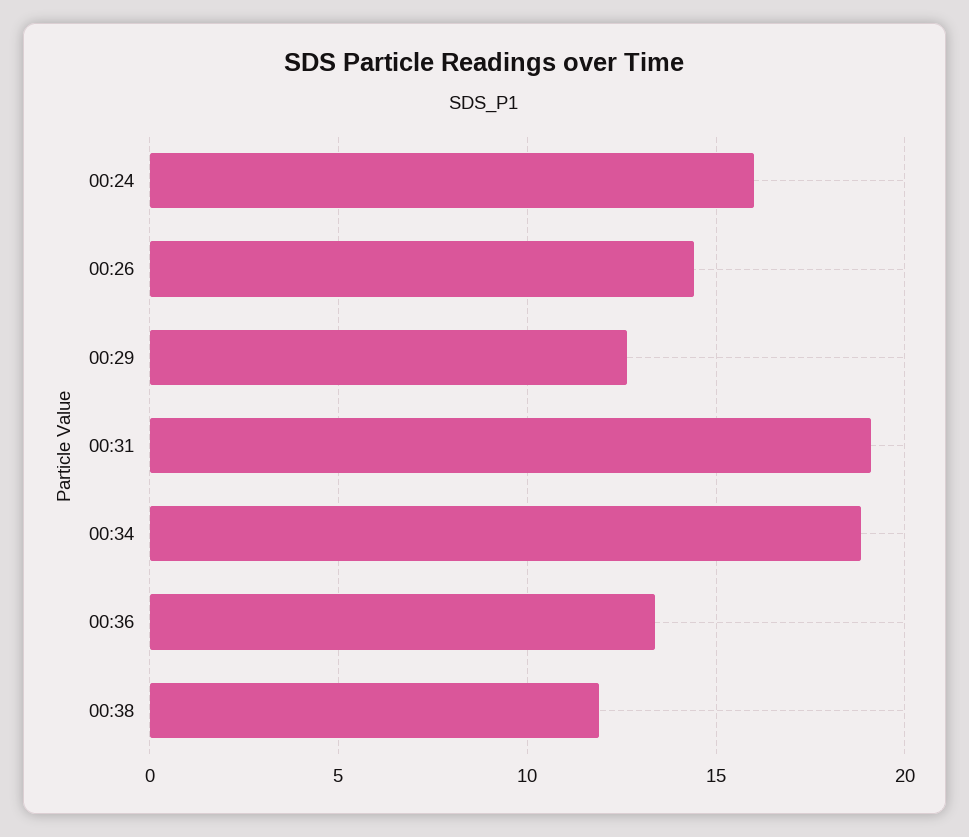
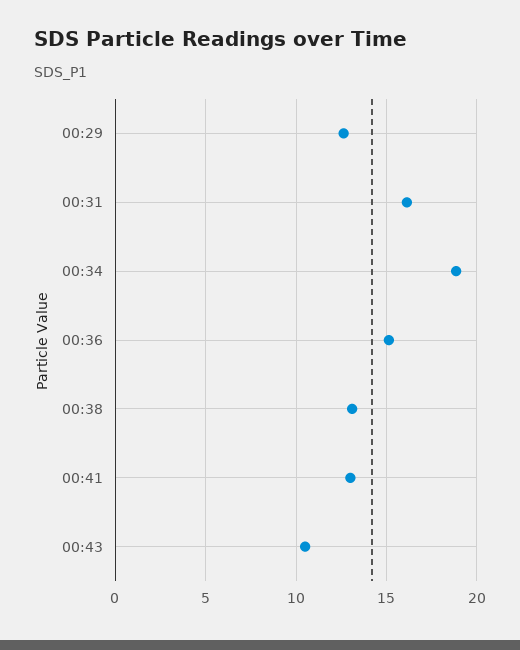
00:24: 16 -> none
00:26: 14.5 -> none
00:31: 19 -> 16
00:36: 13.5 -> 15
00:38: 12 -> 13
00:41: none -> 13
00:43: none -> 10.5

